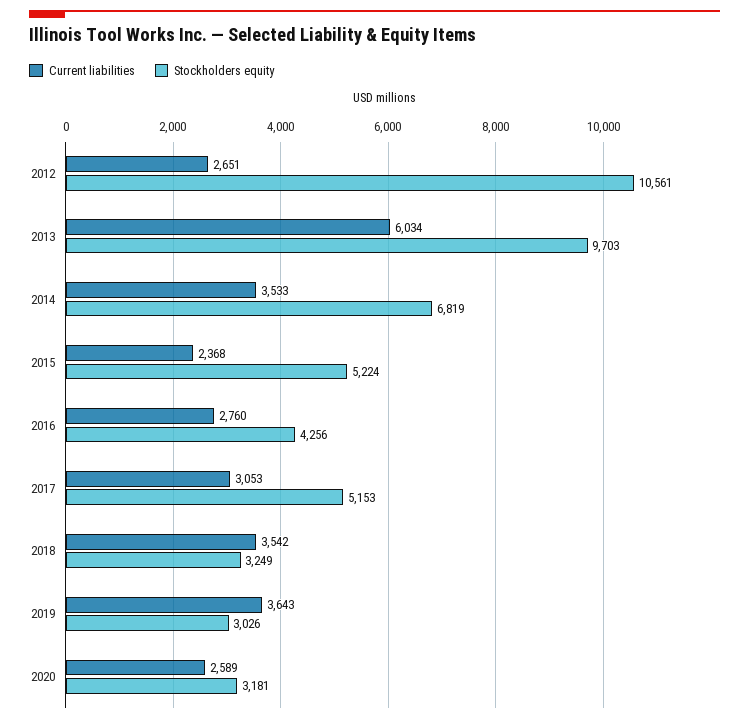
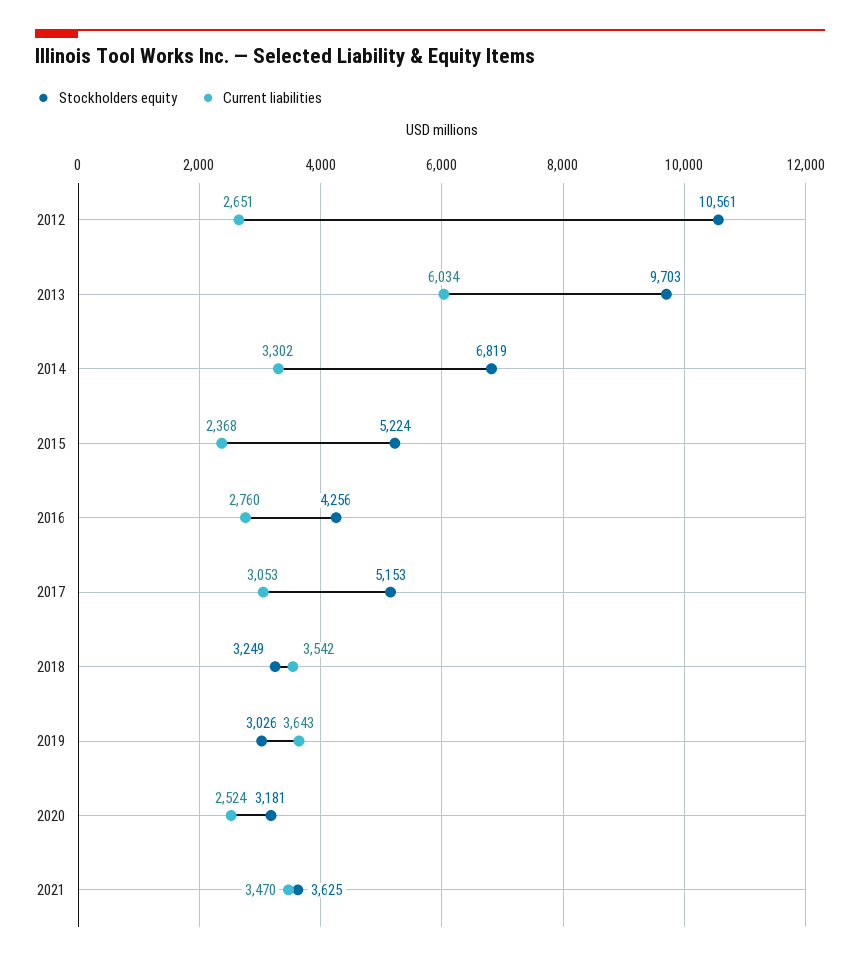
Current liabilities, 2014: 3533 -> 3302
Current liabilities, 2020: 2589 -> 2524
Stockholders equity, 2021: none -> 3625
Current liabilities, 2021: none -> 3470

